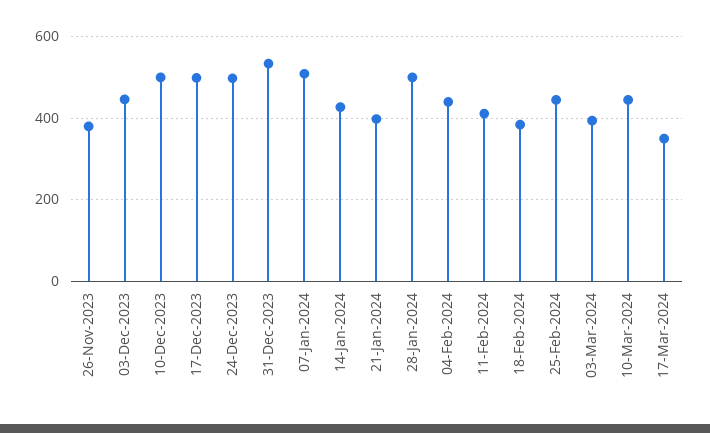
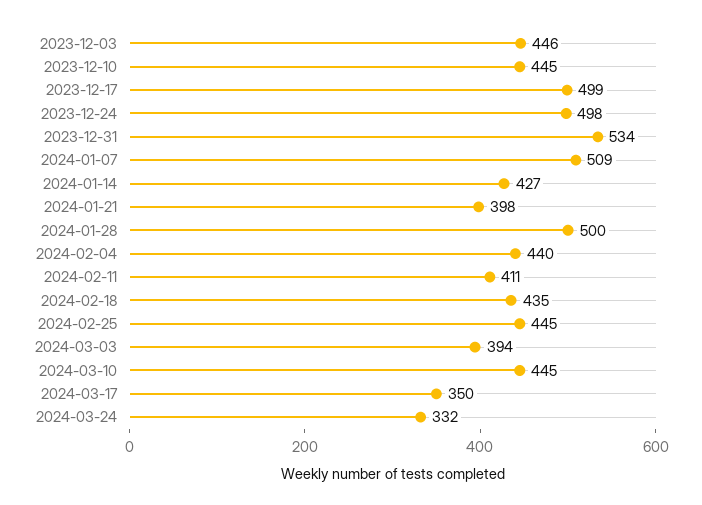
26-Nov-2023: 380 -> none
10-Dec-2023: 500 -> 445
18-Feb-2024: 380 -> 435
2024-03-24: none -> 332

